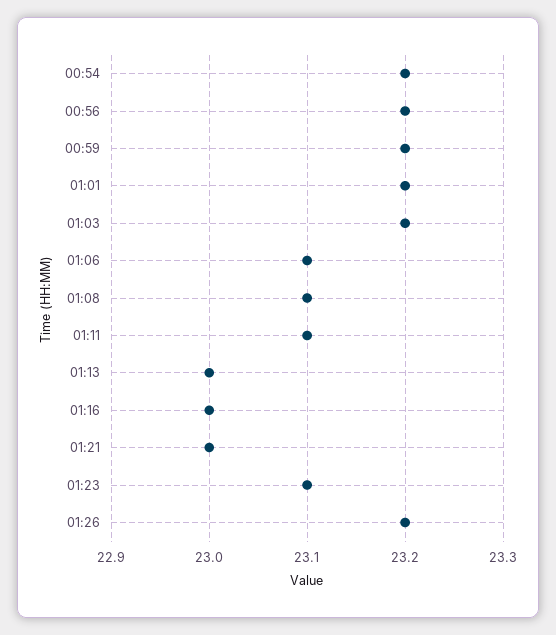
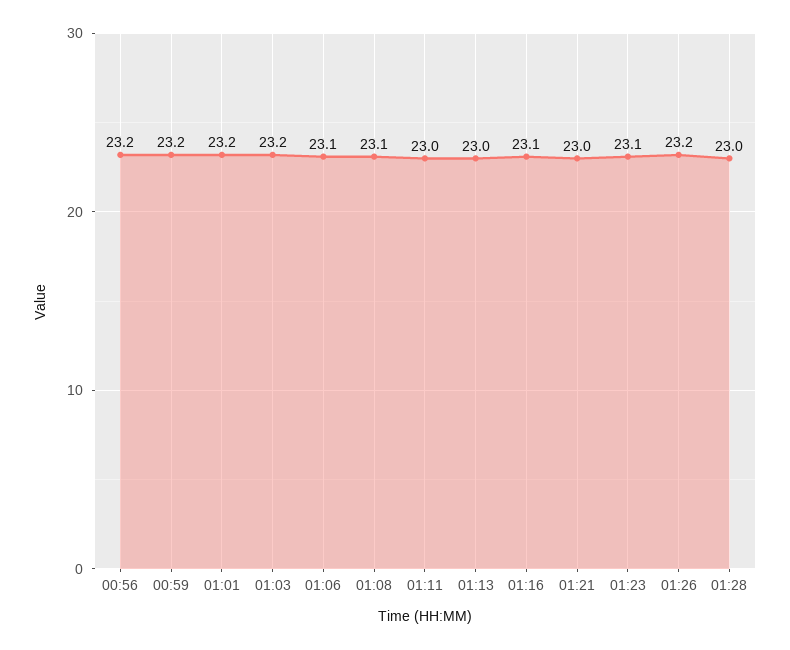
00:54: 23.2 -> none
01:11: 23.1 -> 23
01:16: 23 -> 23.1
01:28: none -> 23

